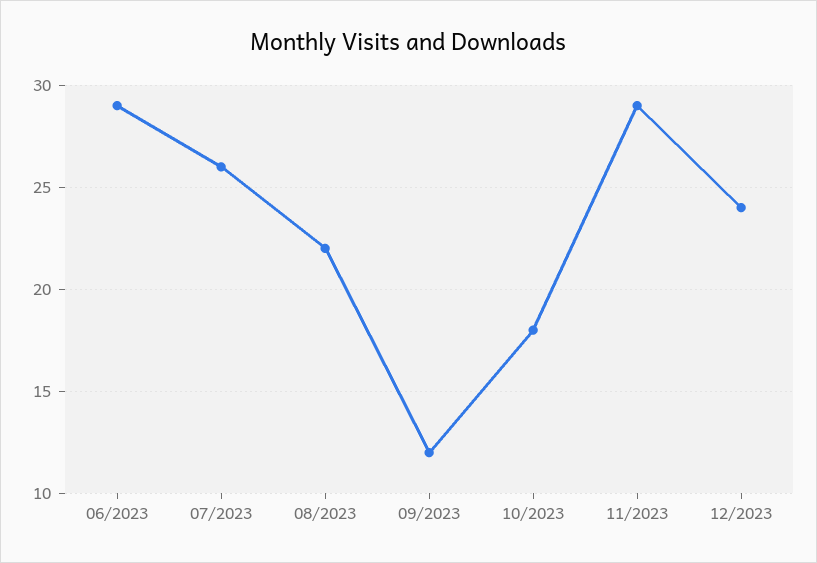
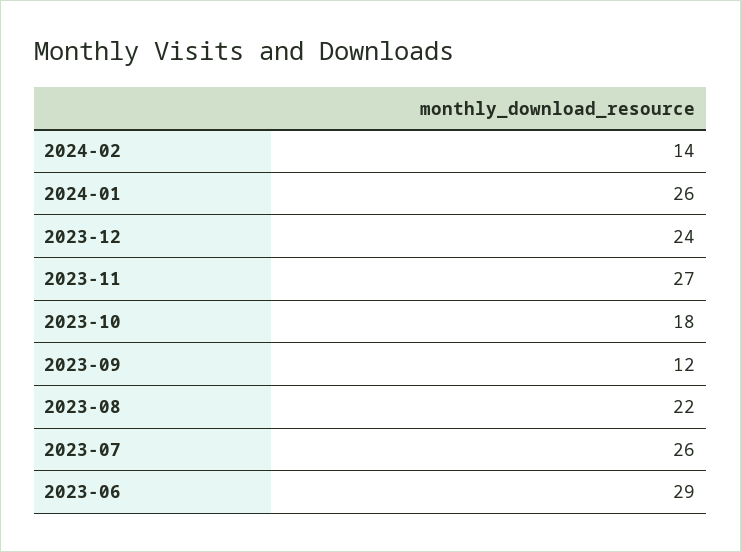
11/2023: 29 -> 27
2024-02: none -> 14
2024-01: none -> 26

